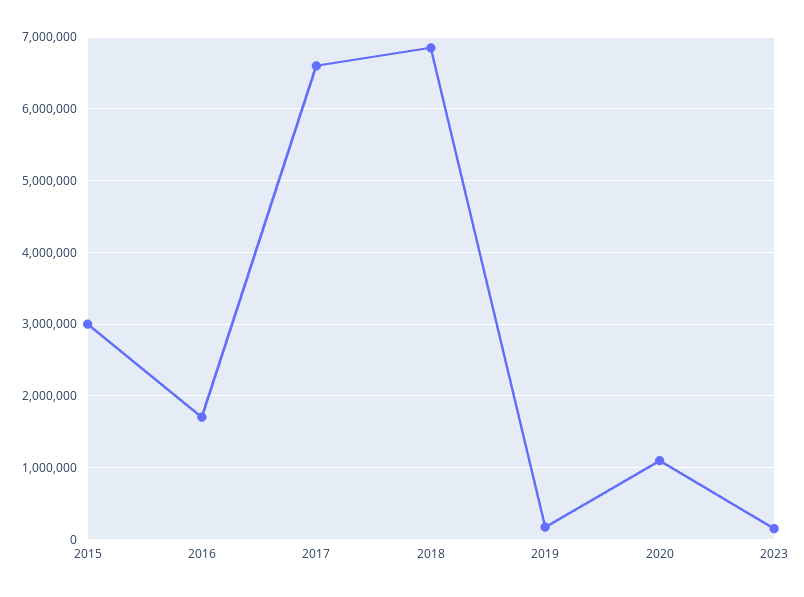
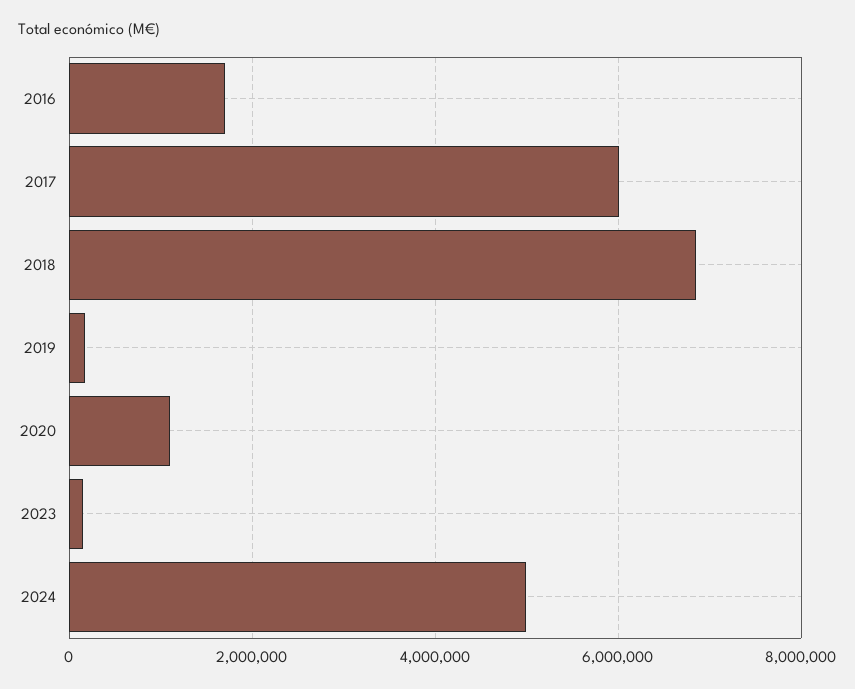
2015: 3000000 -> none
2017: 6600000 -> 6000000
2024: none -> 5000000

